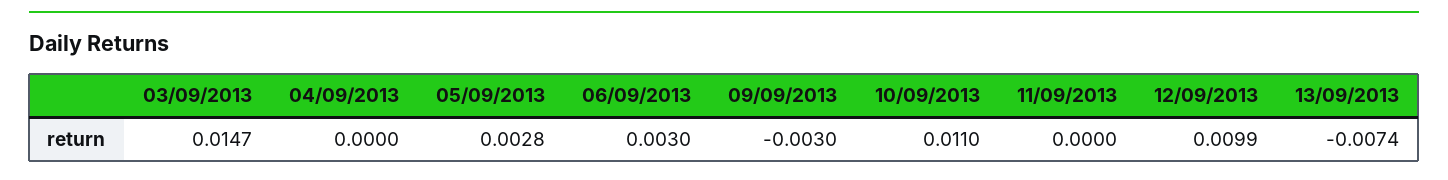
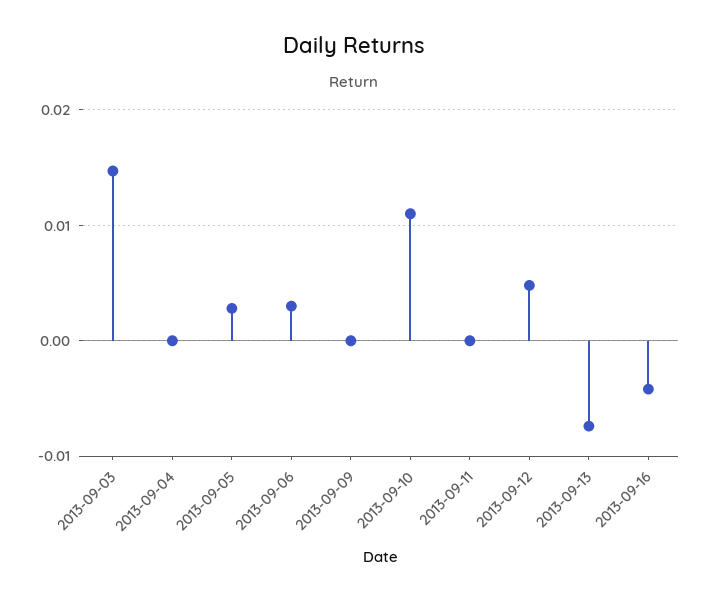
09/09/2013: -0.003 -> 0
12/09/2013: 0.0099 -> 0.005
2013-09-16: none -> -0.004

